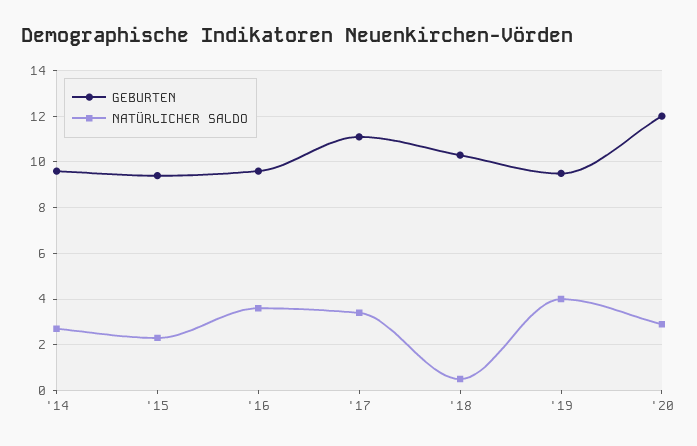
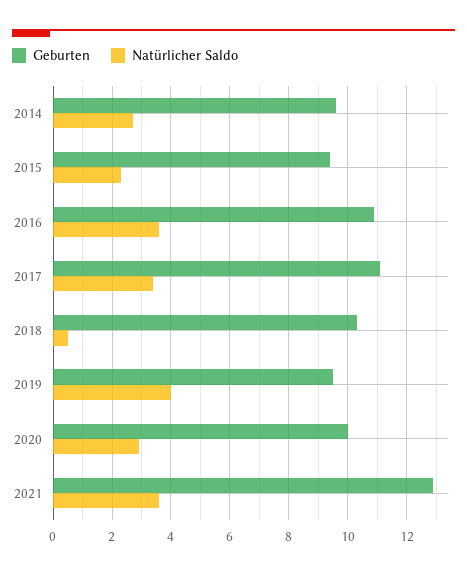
GEBURTEN, '16: 9.5 -> 11
GEBURTEN, '20: 12 -> 10
GEBURTEN, 2021: none -> 13
NATÜRLICHER SALDO, 2021: none -> 3.5

